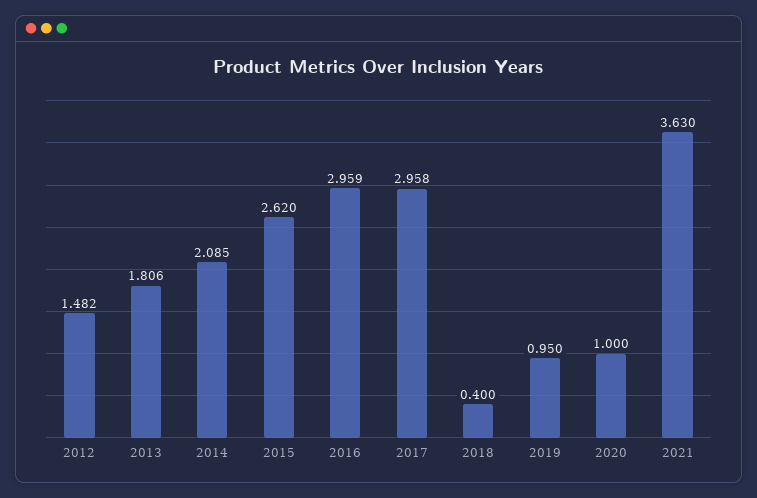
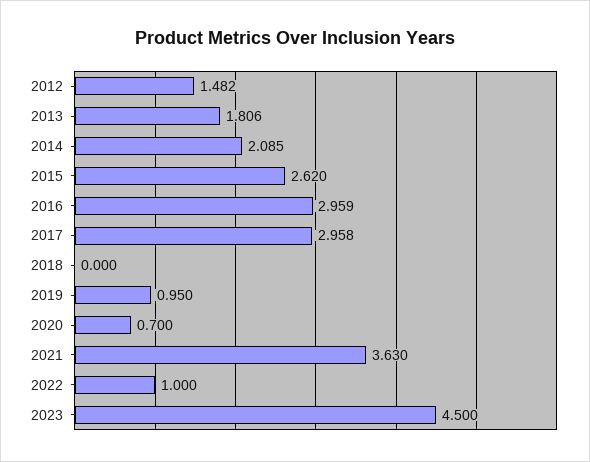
2018: 0.4 -> 0
2020: 1 -> 0.7
2022: none -> 1
2023: none -> 4.5

